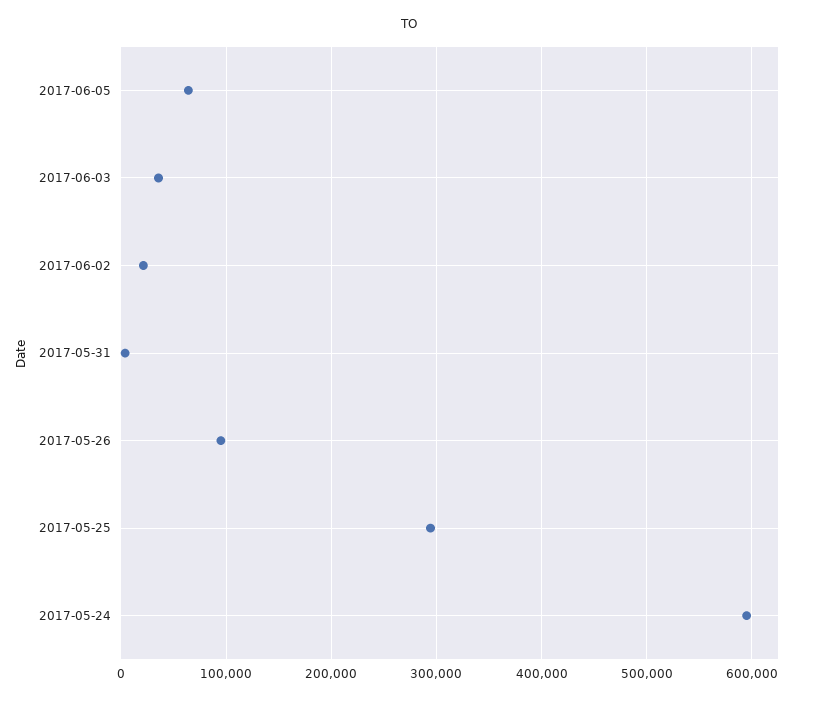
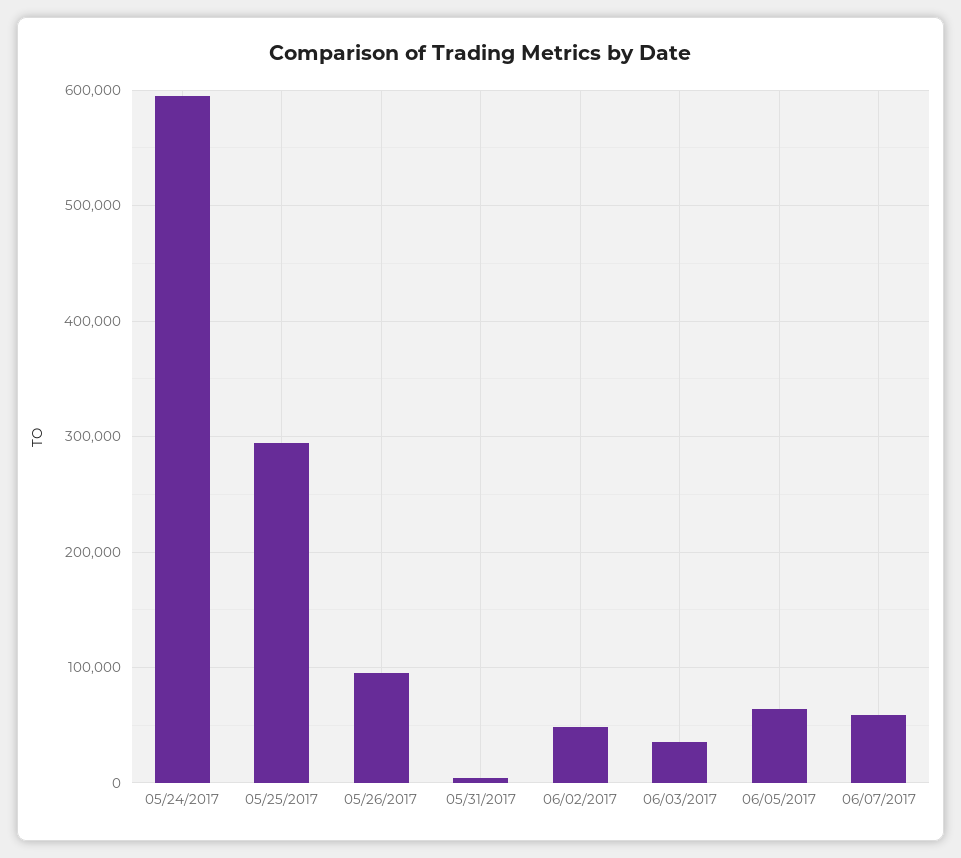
2017-06-02: 20000 -> 50000
06/07/2017: none -> 60000

